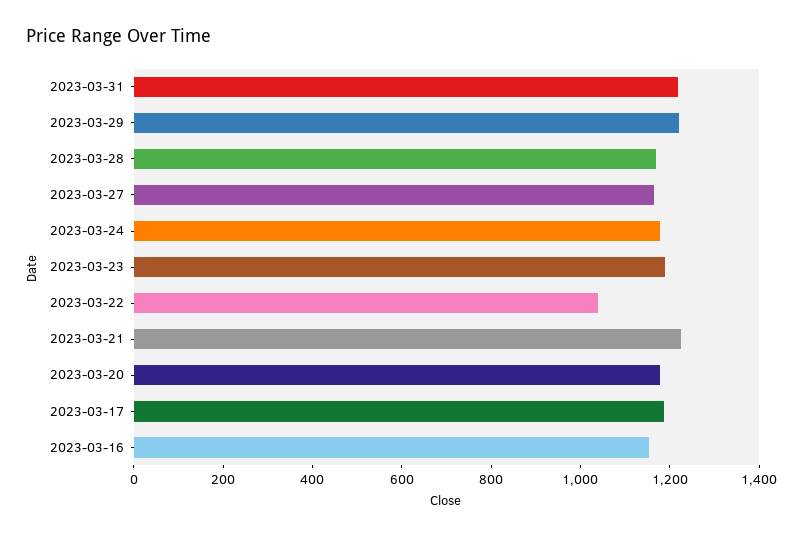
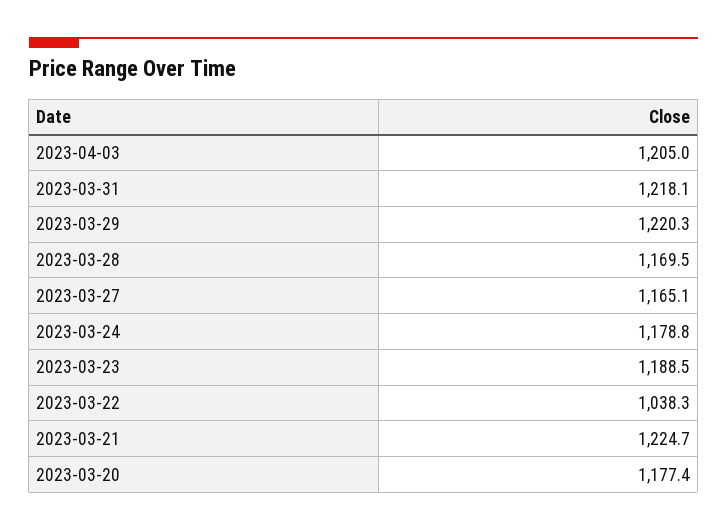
2023-03-17: 1200 -> none
2023-03-16: 1150 -> none
2023-04-03: none -> 1205

